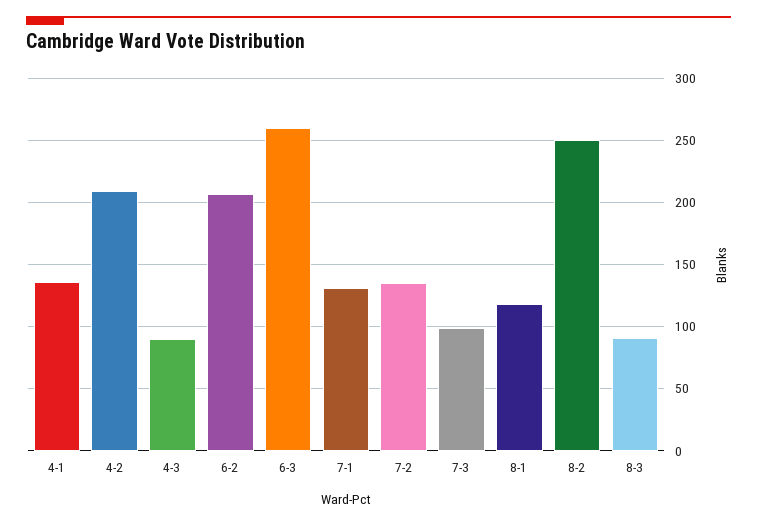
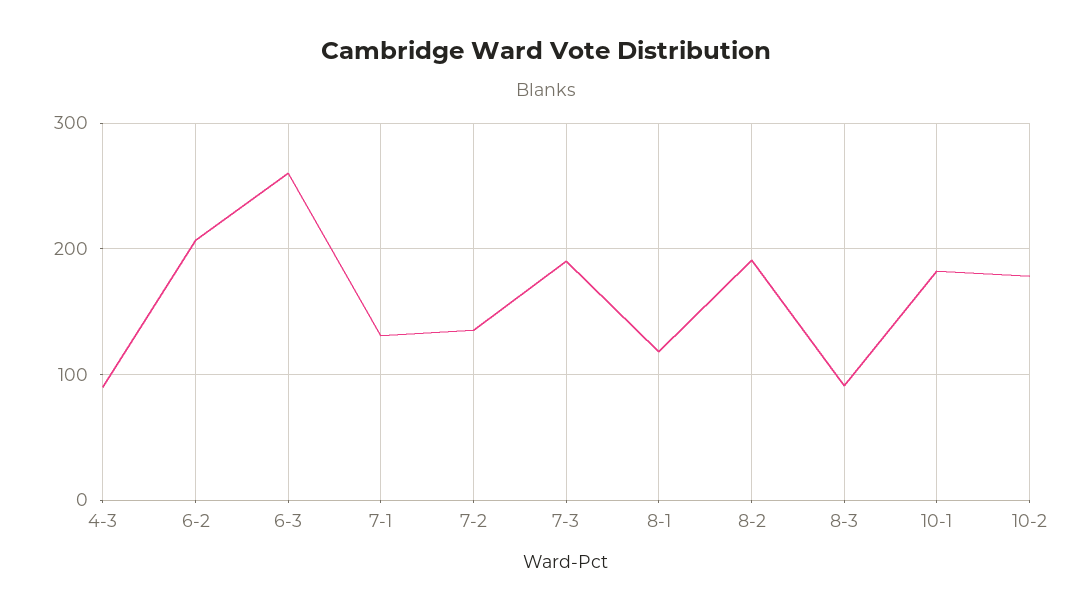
4-1: 135 -> none
4-2: 210 -> none
7-3: 100 -> 190
8-2: 250 -> 190
10-1: none -> 180
10-2: none -> 180

